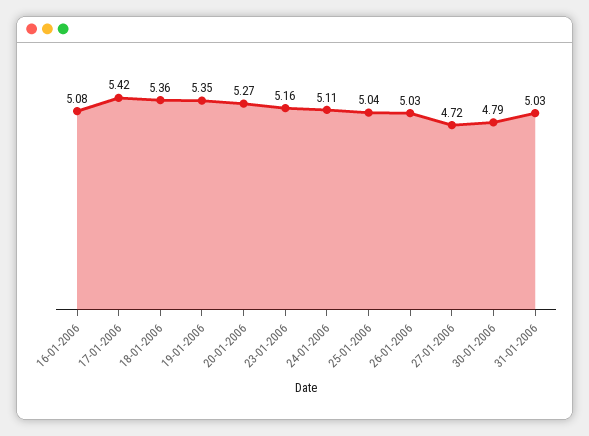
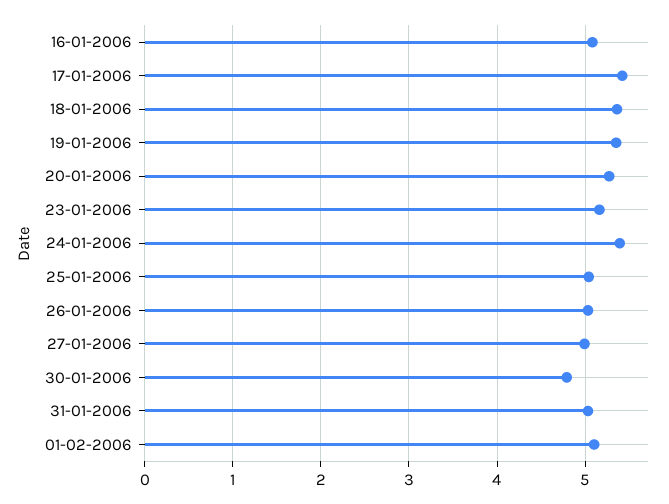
24-01-2006: 5.11 -> 5.4
27-01-2006: 4.72 -> 5
01-02-2006: none -> 5.1

